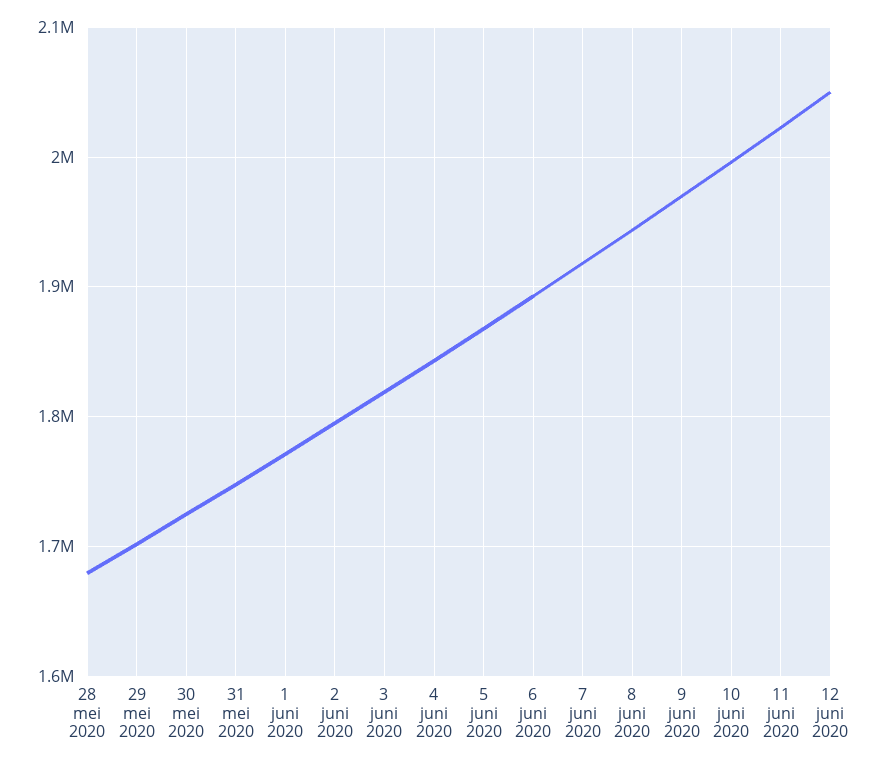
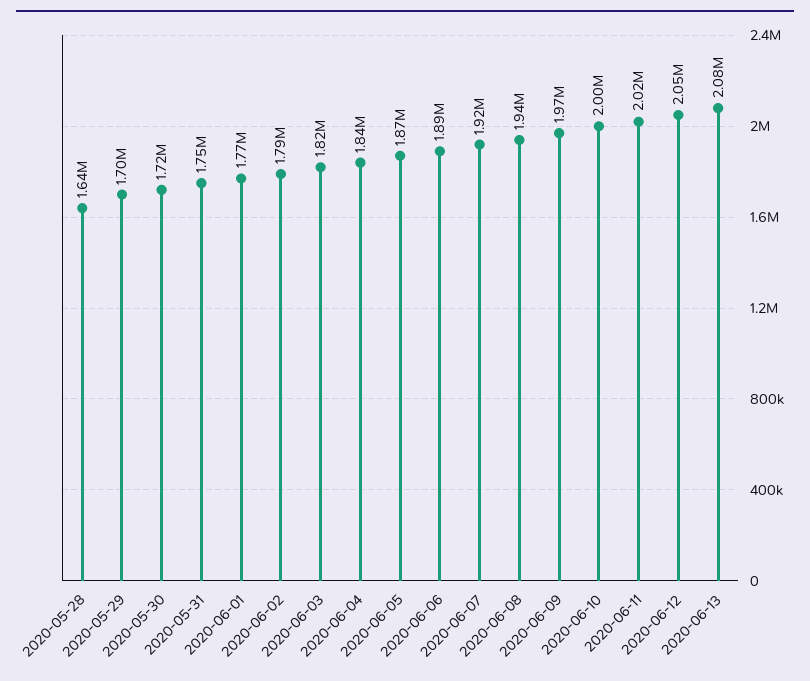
28 mei 2020: 1680000 -> 1640000
2020-06-13: none -> 2080000

